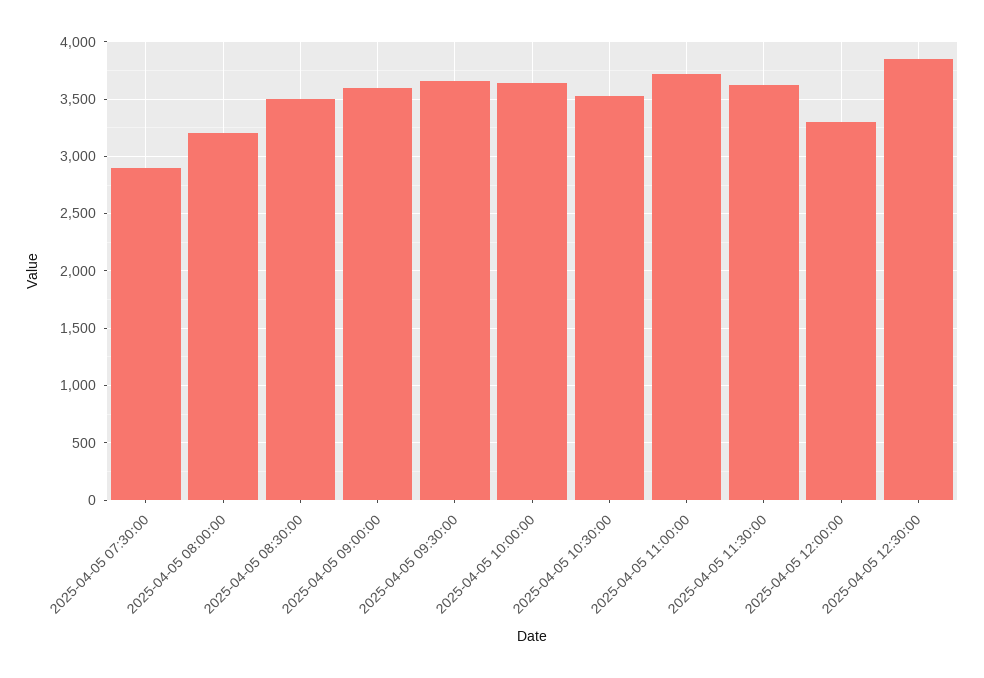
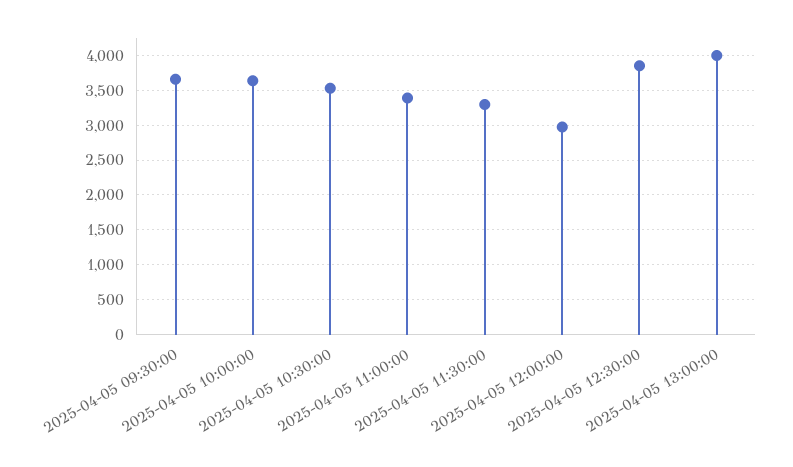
2025-04-05 07:30:00: 2900 -> none
2025-04-05 08:00:00: 3200 -> none
2025-04-05 08:30:00: 3500 -> none
2025-04-05 09:00:00: 3600 -> none
2025-04-05 11:00:00: 3700 -> 3400
2025-04-05 11:30:00: 3600 -> 3300
2025-04-05 12:00:00: 3300 -> 3000
2025-04-05 13:00:00: none -> 4000

